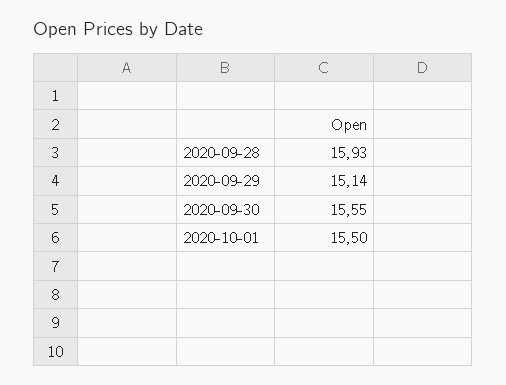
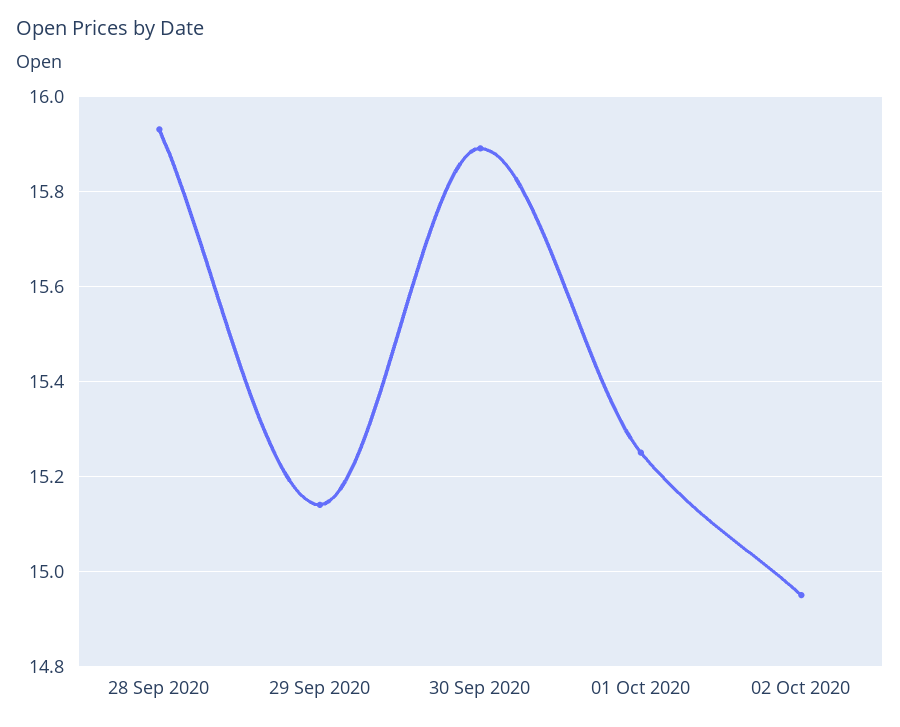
2020-09-30: 15.55 -> 15.9
2020-10-01: 15.5 -> 15.25
02 Oct 2020: none -> 14.95

